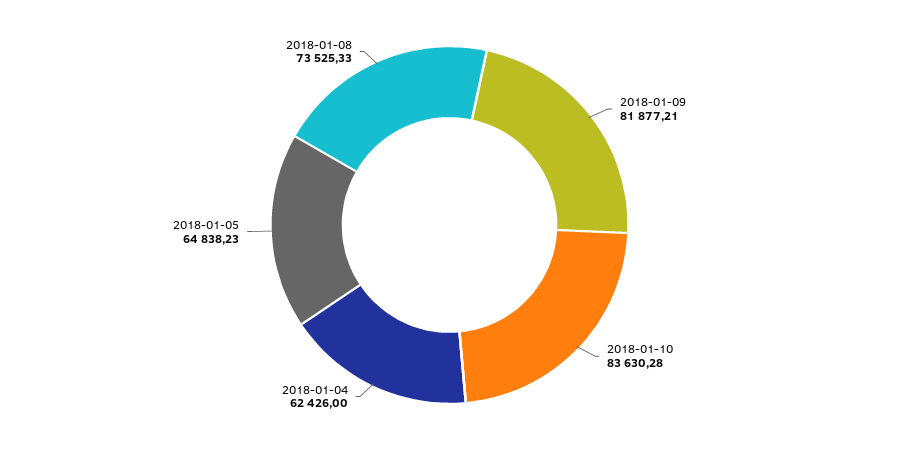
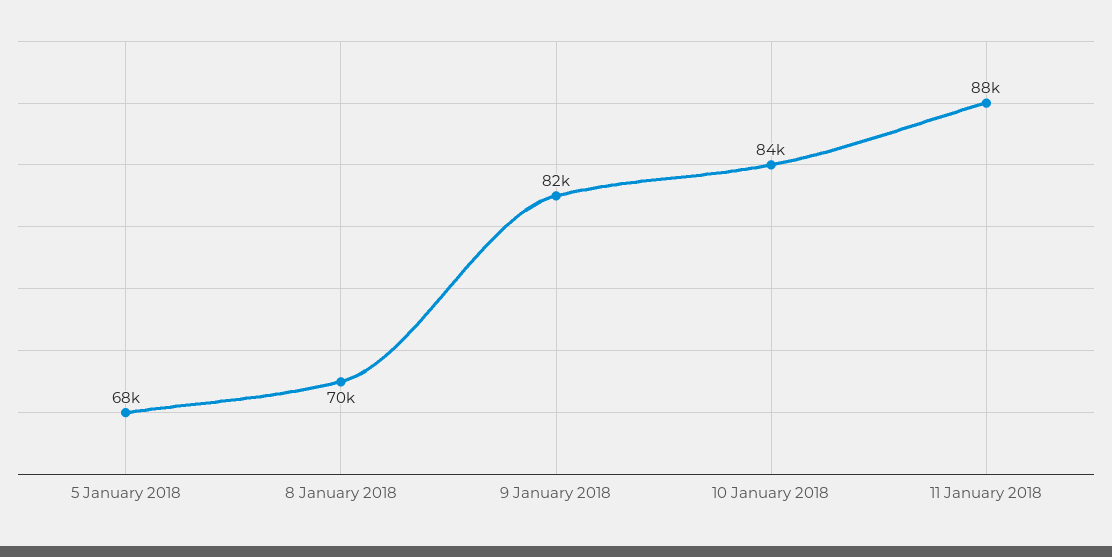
2018-01-04: 62426 -> none
2018-01-05: 64838.23 -> 68000
2018-01-08: 73525.33 -> 70000
11 January 2018: none -> 88000

